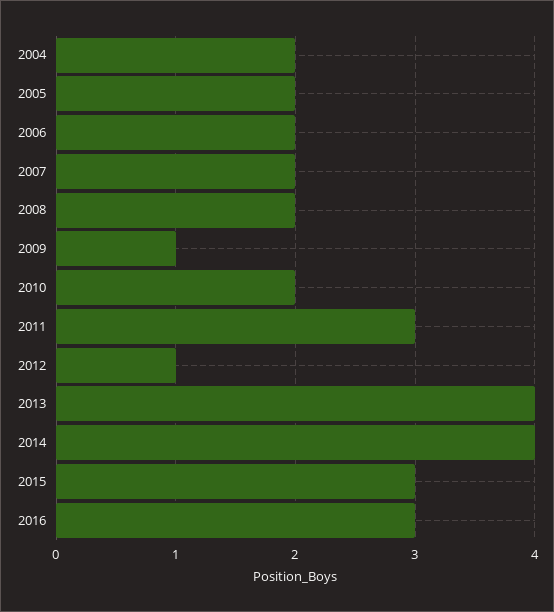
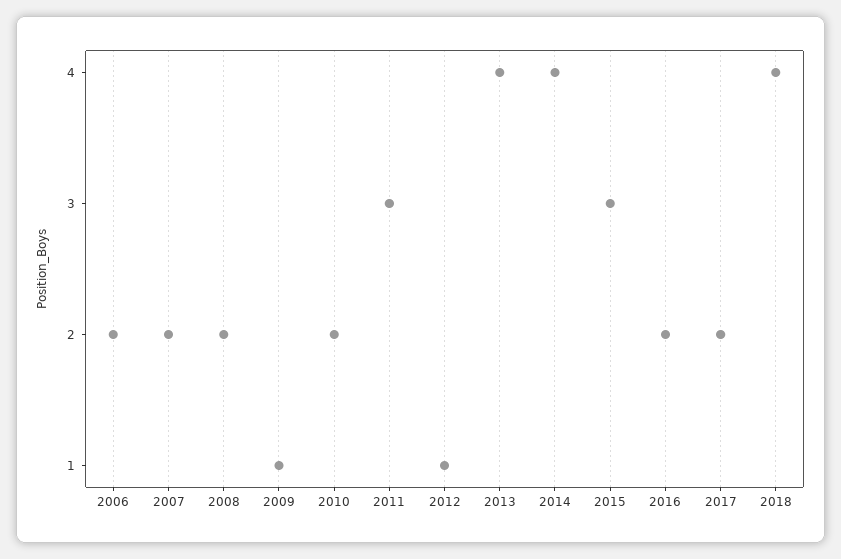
2004: 2 -> none
2005: 2 -> none
2016: 3 -> 2
2017: none -> 2
2018: none -> 4

